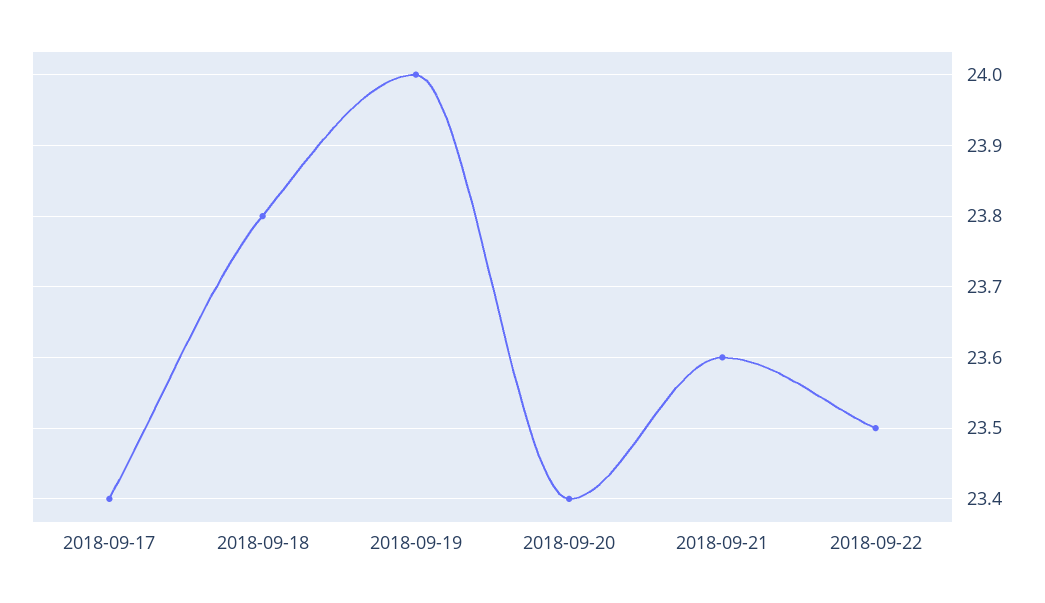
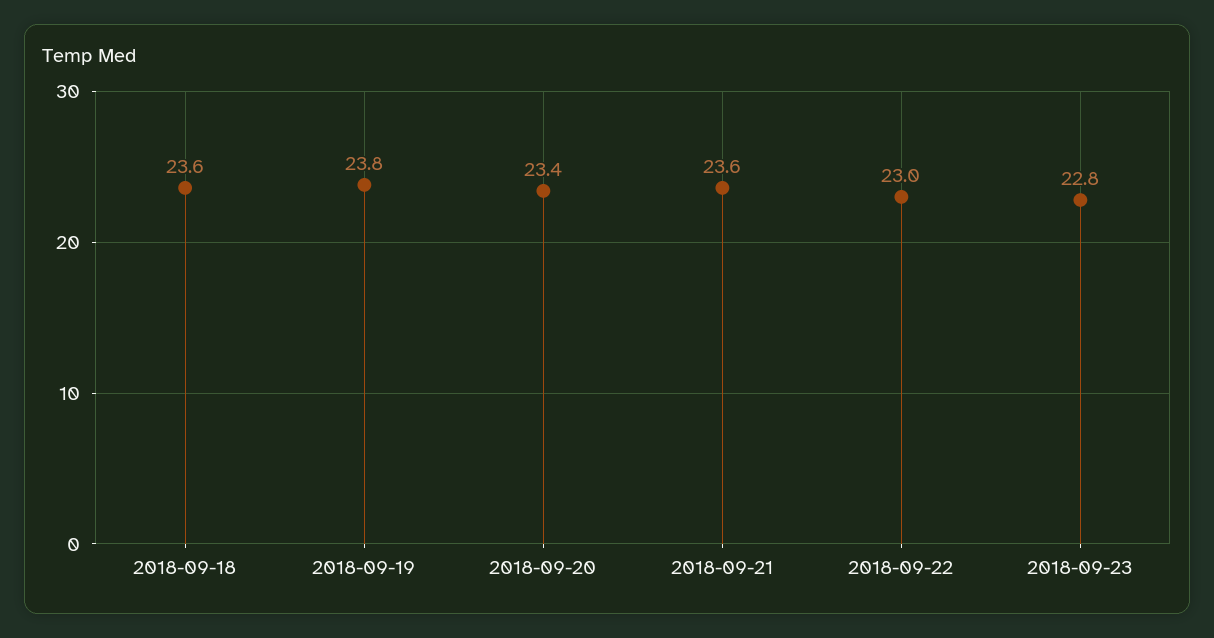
2018-09-17: 23.4 -> none
2018-09-18: 23.8 -> 23.6
2018-09-19: 24 -> 23.8
2018-09-22: 23.5 -> 23
2018-09-23: none -> 22.8

